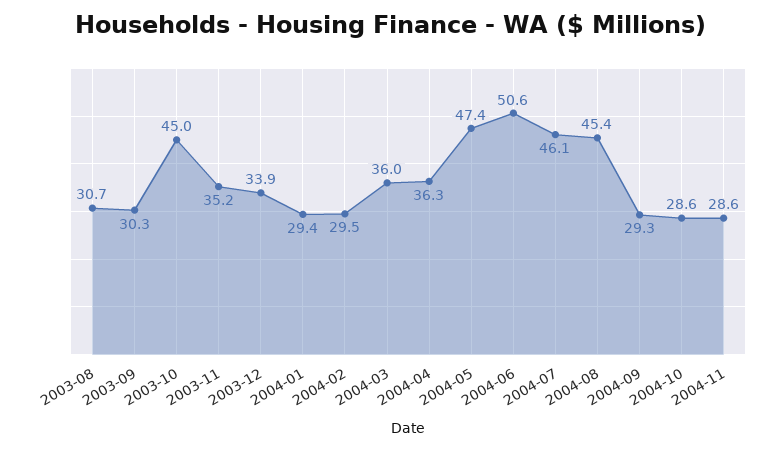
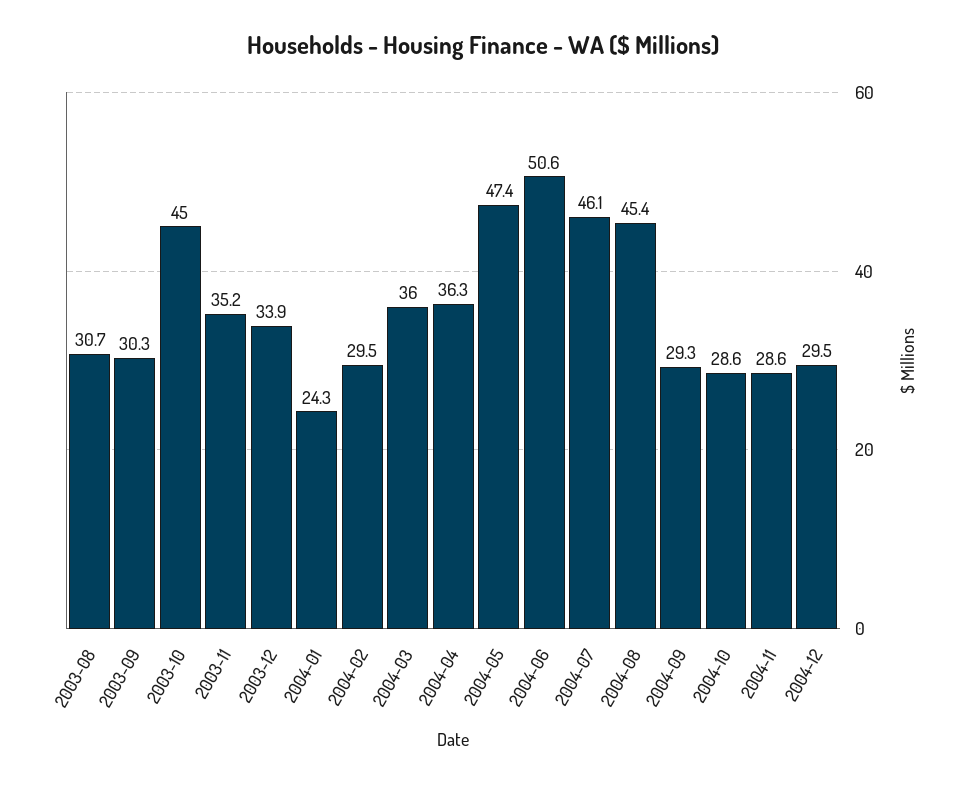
2004-01: 29.4 -> 24.3
2004-12: none -> 29.5

